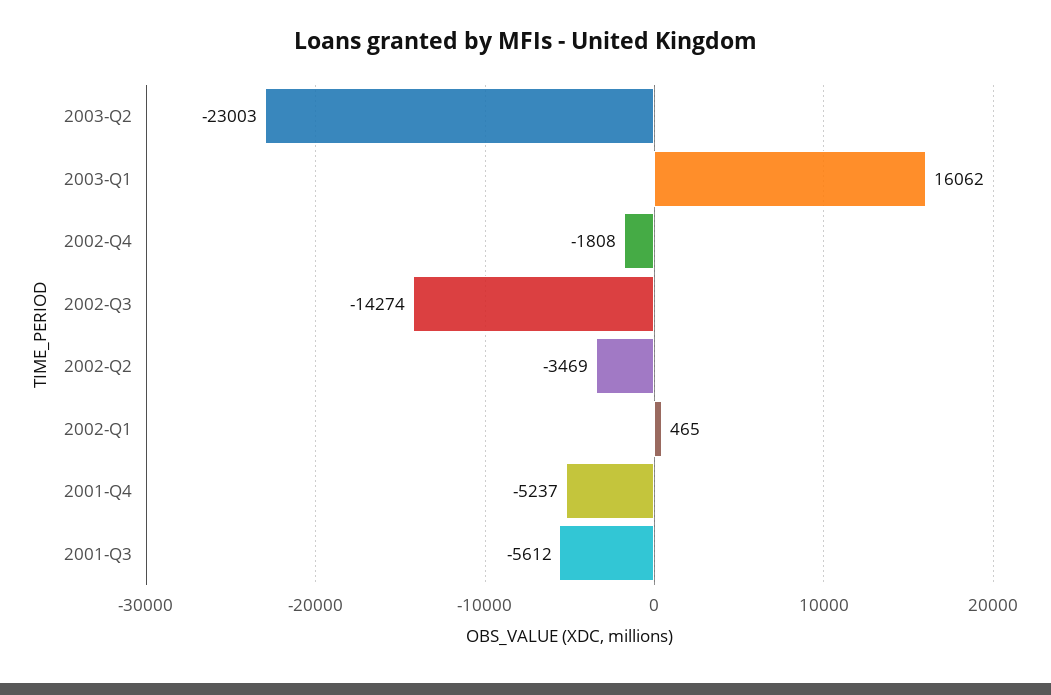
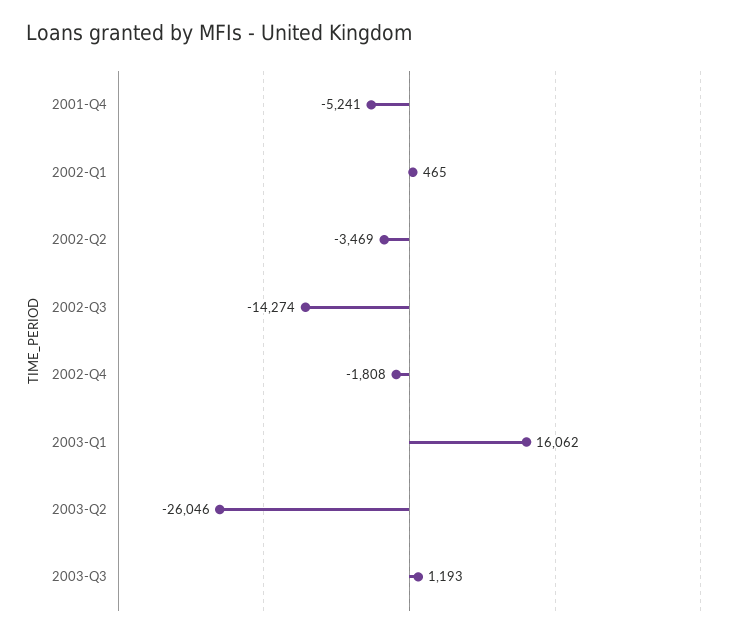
2003-Q2: -23003 -> -26046
2001-Q4: -5237 -> -5241
2001-Q3: -5612 -> none
2003-Q3: none -> 1193

